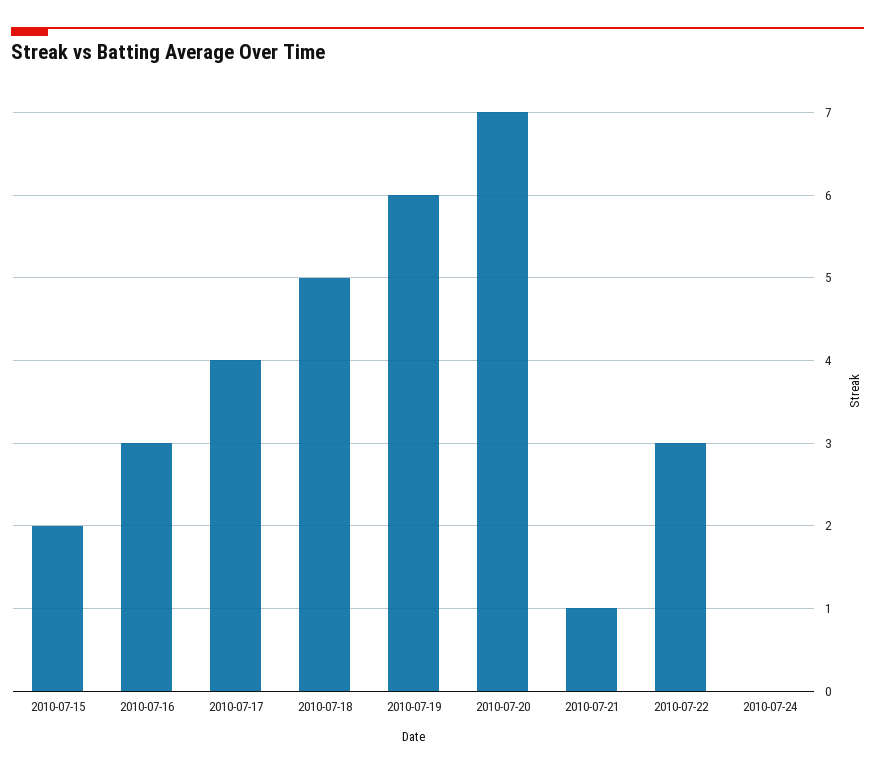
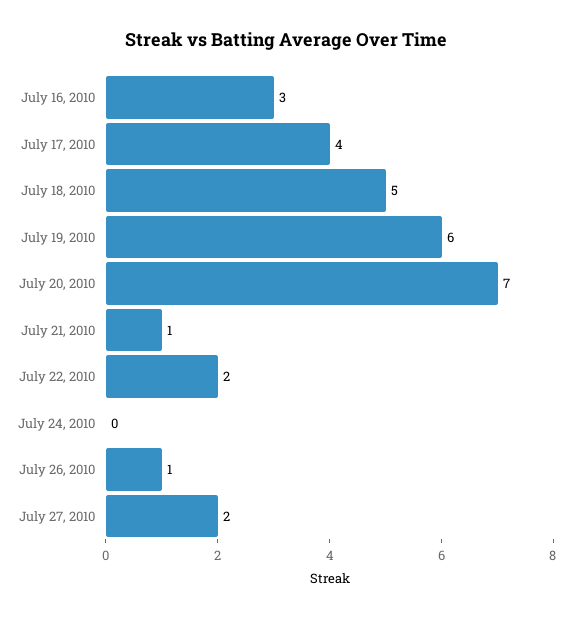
2010-07-15: 2 -> none
2010-07-22: 3 -> 2
July 26, 2010: none -> 1
July 27, 2010: none -> 2

